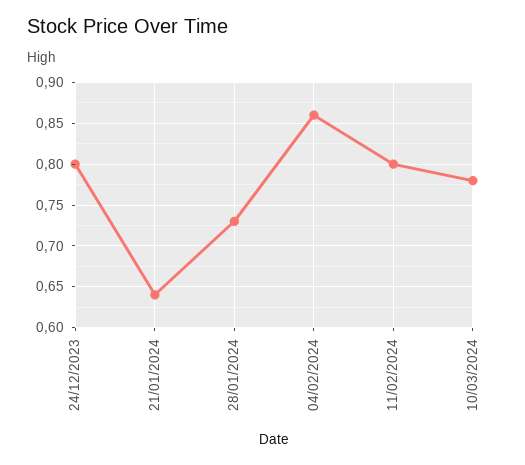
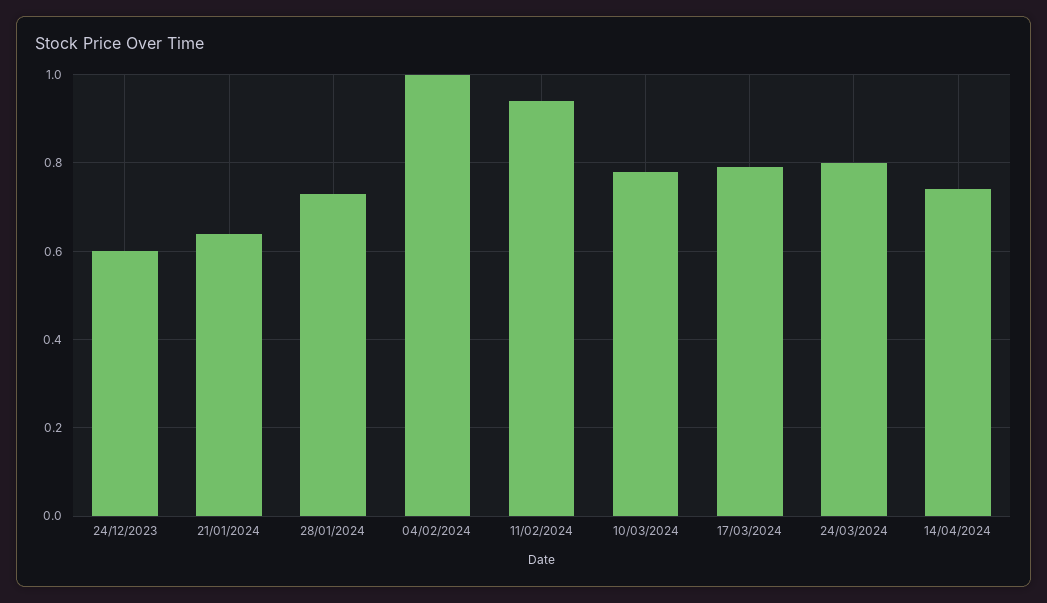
24/12/2023: 0.8 -> 0.6
04/02/2024: 0.86 -> 1
11/02/2024: 0.8 -> 0.95
17/03/2024: none -> 0.8
24/03/2024: none -> 0.8
14/04/2024: none -> 0.75

